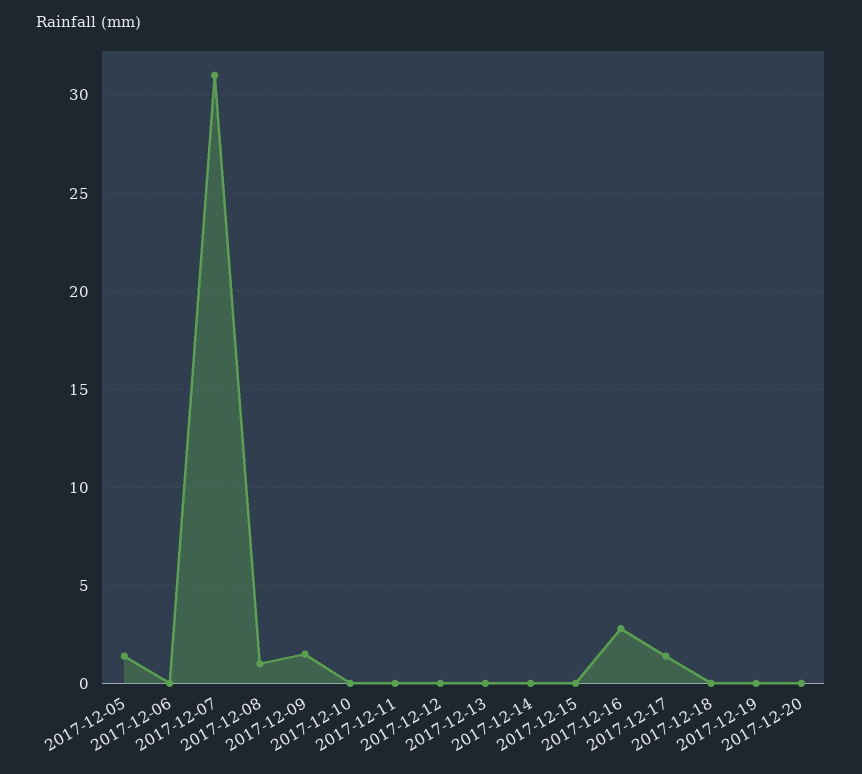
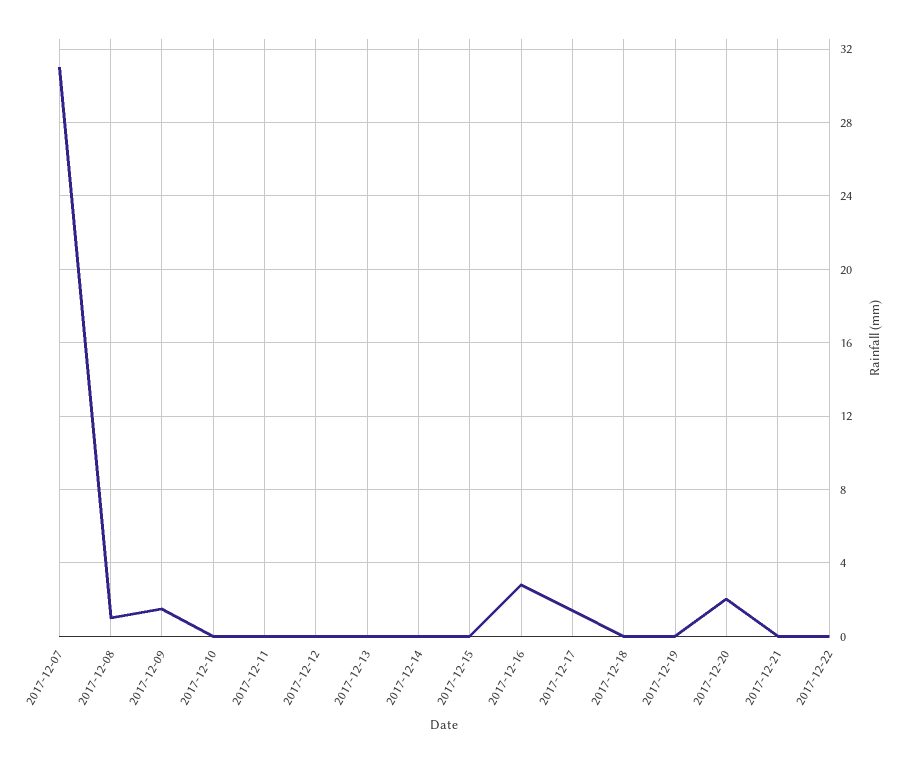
2017-12-05: 1.5 -> none
2017-12-06: 0 -> none
2017-12-20: 0 -> 2
2017-12-21: none -> 0
2017-12-22: none -> 0

